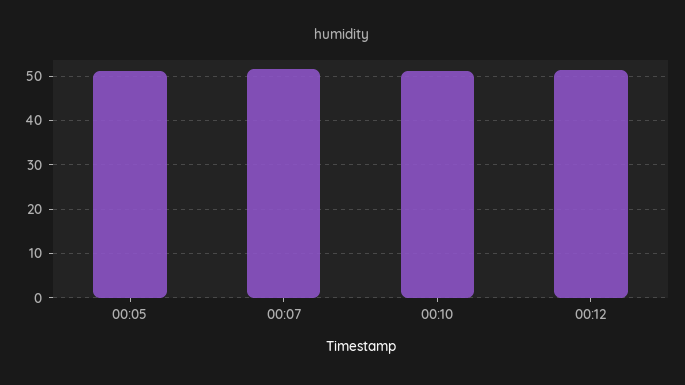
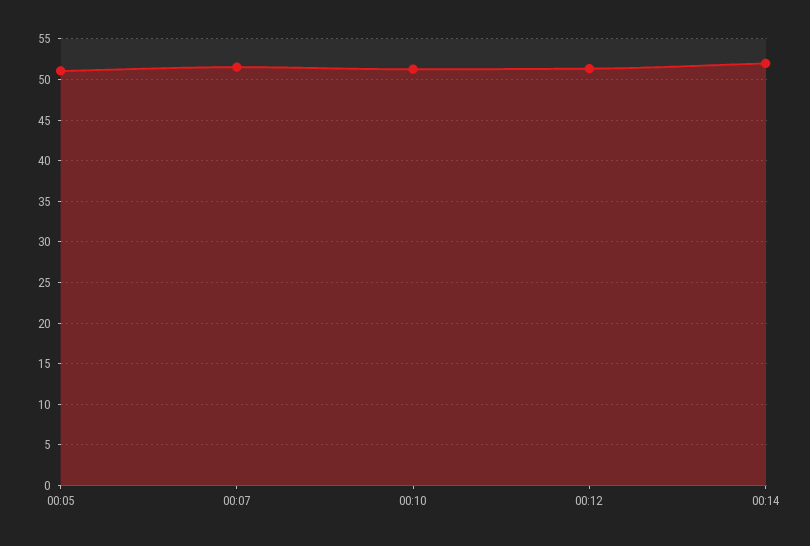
00:14: none -> 52

